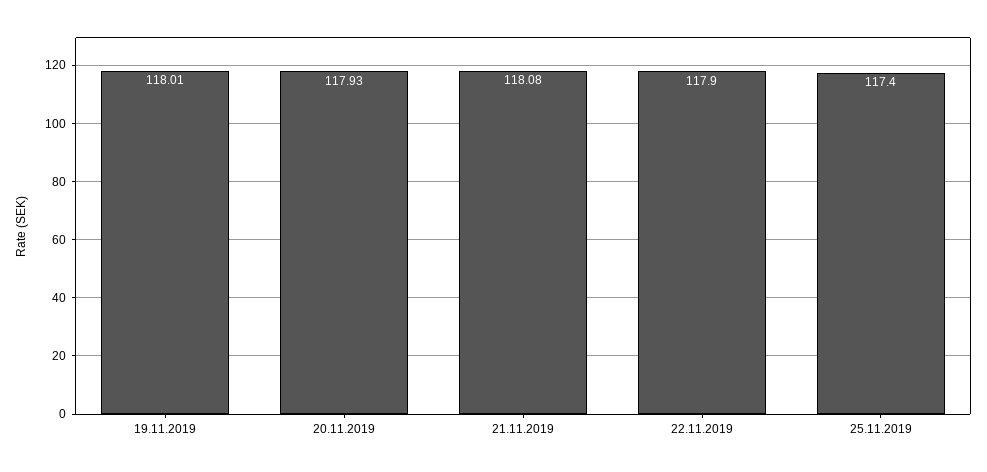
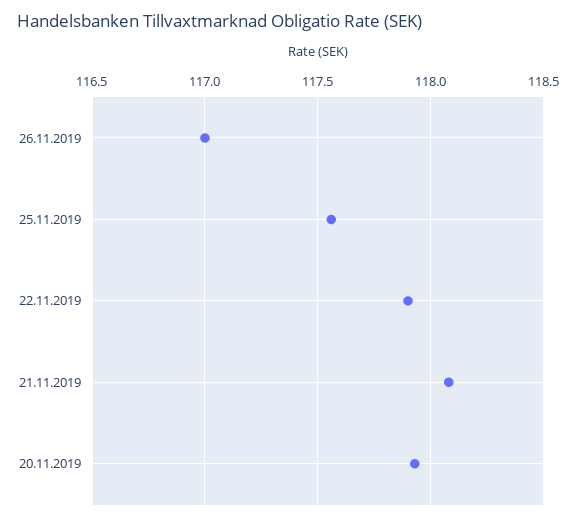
19.11.2019: 118.01 -> none
25.11.2019: 117.4 -> 117.55
26.11.2019: none -> 117

